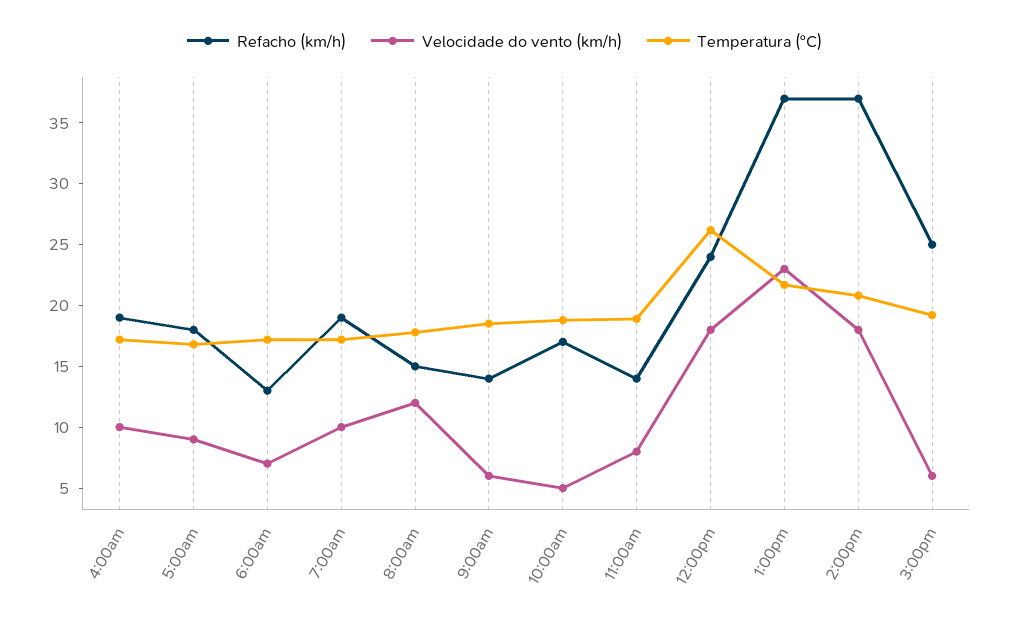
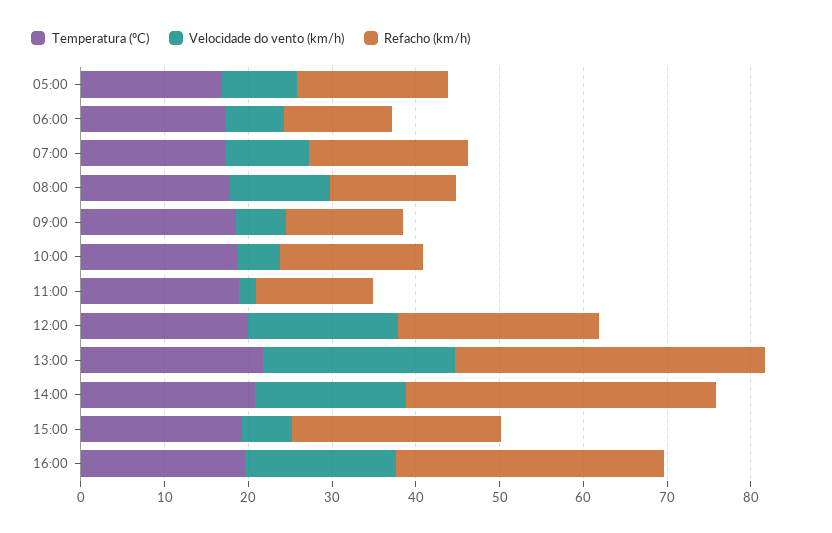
Refacho (km/h), 4:00am: 19 -> none
Velocidade do vento (km/h), 4:00am: 10 -> none
Temperatura (ºC), 4:00am: 17 -> none
Velocidade do vento (km/h), 11:00am: 8 -> 2
Temperatura (ºC), 12:00pm: 26 -> 20
Temperatura (ºC), 16:00: none -> 20
Velocidade do vento (km/h), 16:00: none -> 18
Refacho (km/h), 16:00: none -> 32

